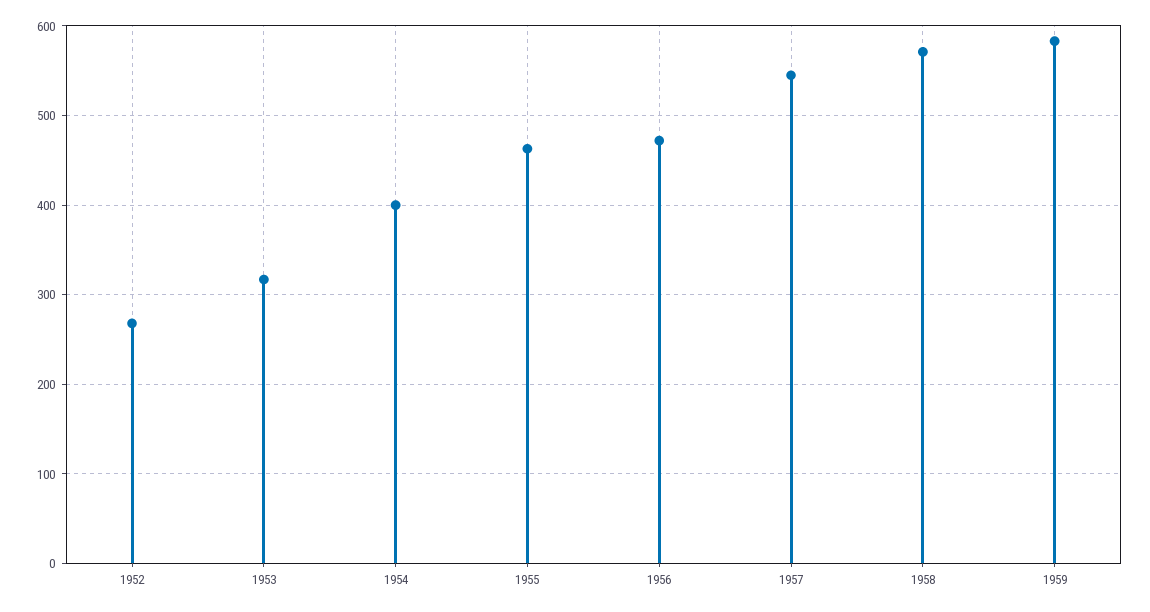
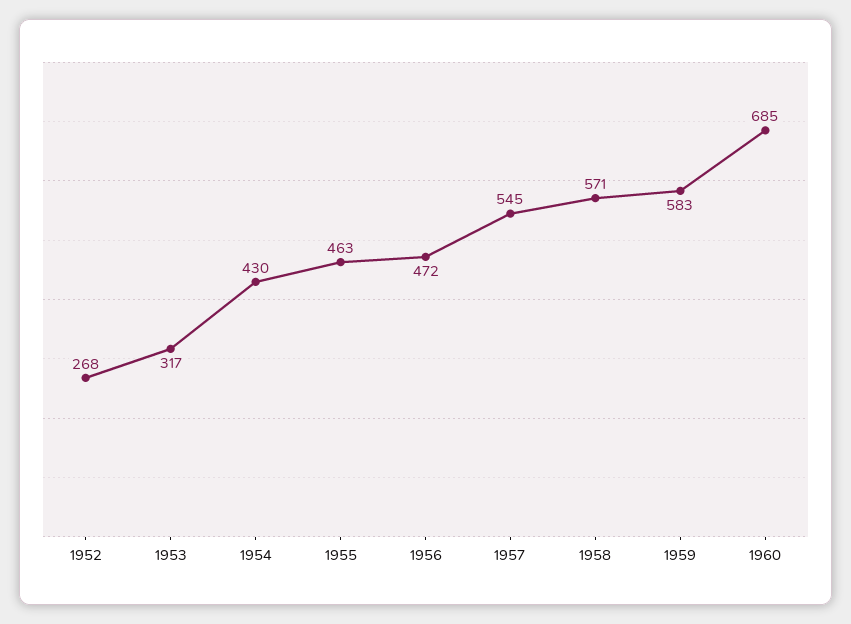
1954: 400 -> 430
1960: none -> 685

